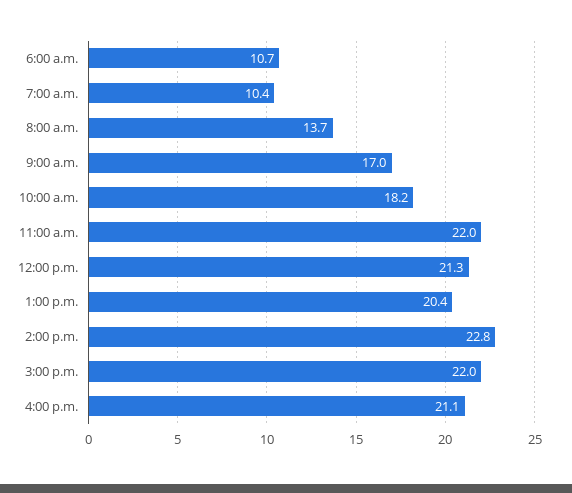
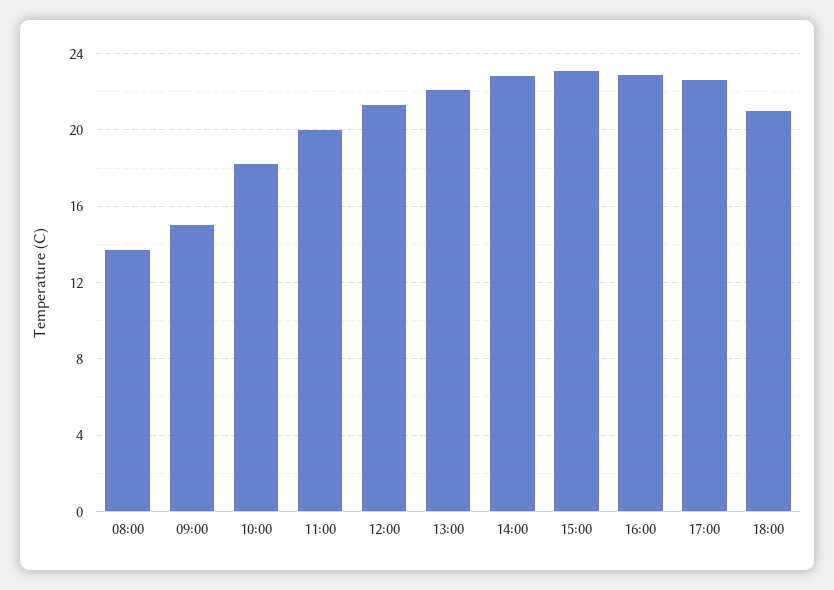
6:00 a.m.: 10.7 -> none
7:00 a.m.: 10.4 -> none
9:00 a.m.: 17 -> 15
11:00 a.m.: 22 -> 20
1:00 p.m.: 20.4 -> 22
3:00 p.m.: 22 -> 23
4:00 p.m.: 21.1 -> 23
17:00: none -> 22.5
18:00: none -> 21

